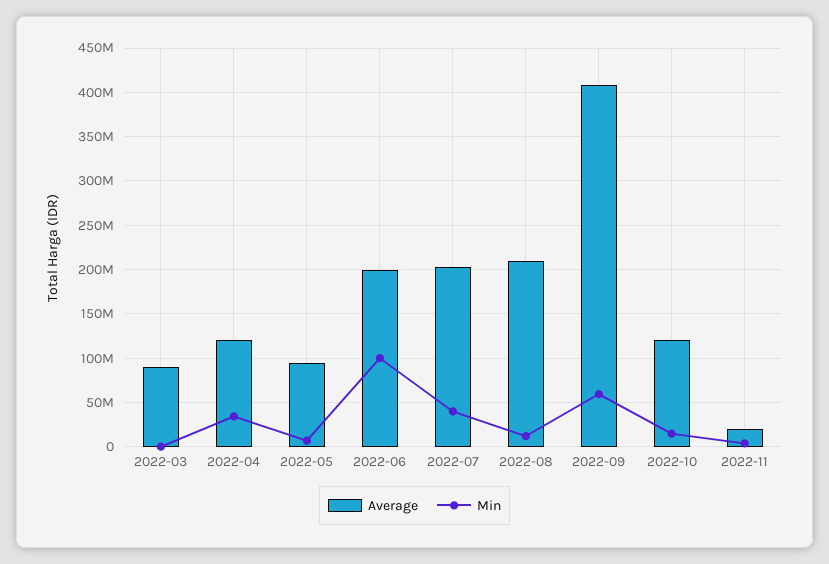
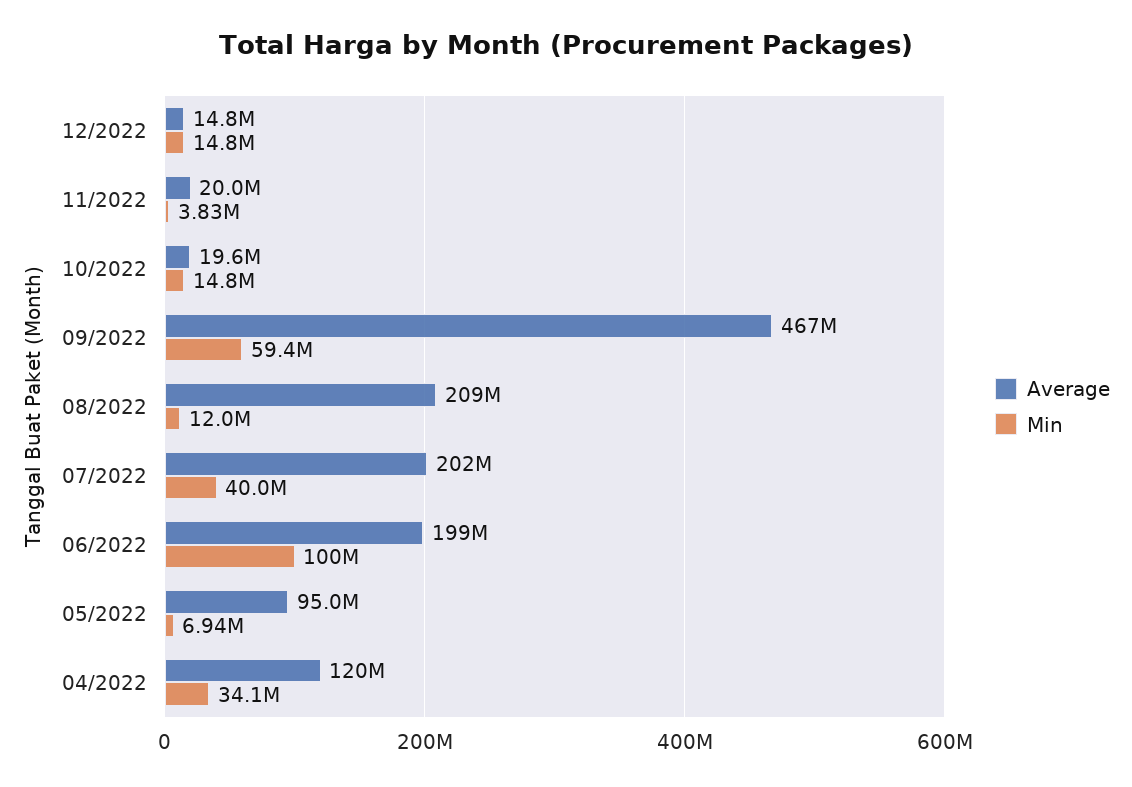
Average, 2022-03: 90000000 -> none
Min, 2022-03: 0 -> none
Average, 2022-09: 410000000 -> 467000000
Average, 2022-10: 120000000 -> 19600000
Average, 12/2022: none -> 14800000
Min, 12/2022: none -> 14800000

